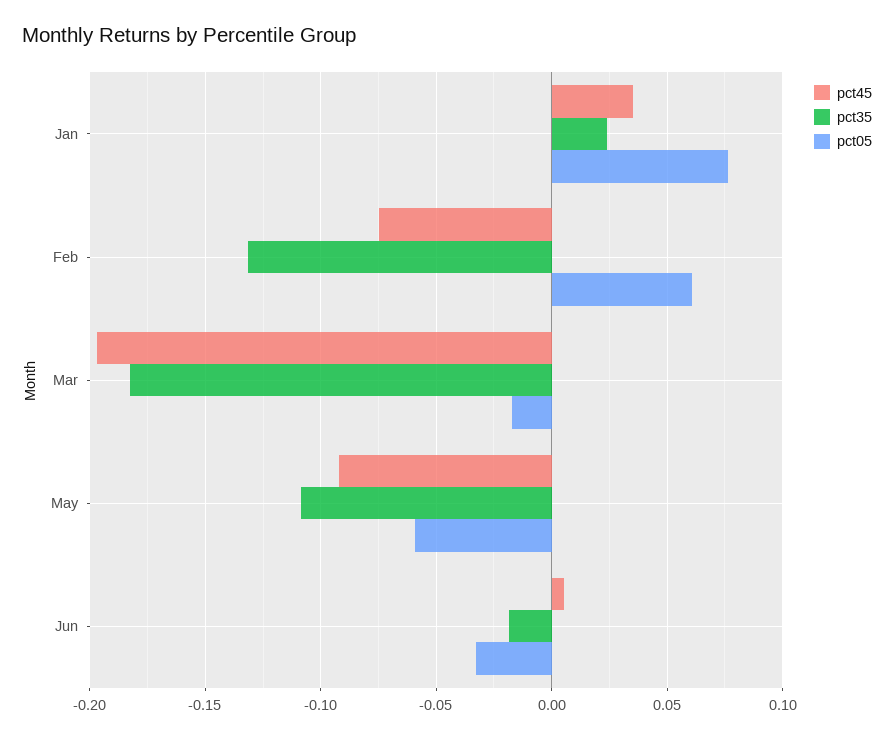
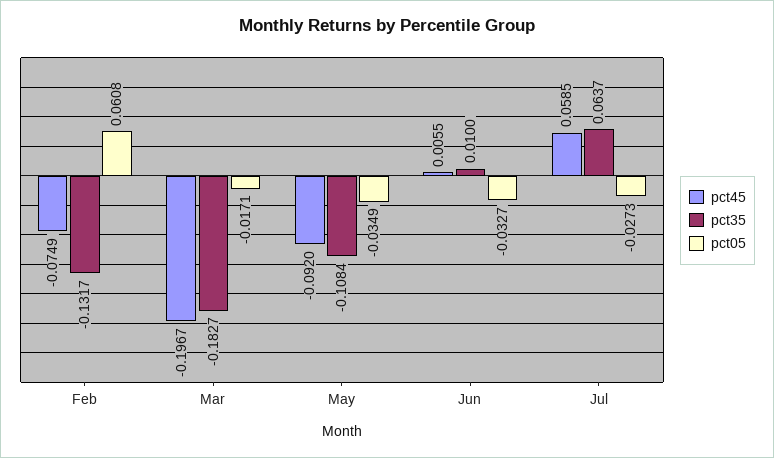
pct45, Jan: 0.035 -> none
pct35, Jan: 0.025 -> none
pct05, Jan: 0.075 -> none
pct05, May: -0.06 -> -0.0349
pct35, Jun: -0.02 -> 0.01
pct45, Jul: none -> 0.0585
pct35, Jul: none -> 0.0637
pct05, Jul: none -> -0.0273

